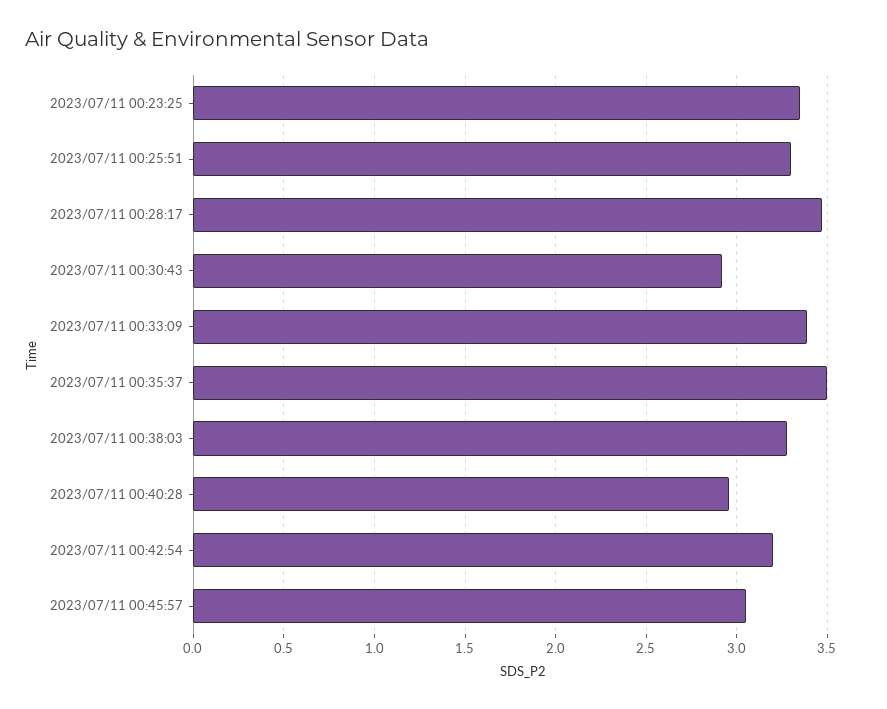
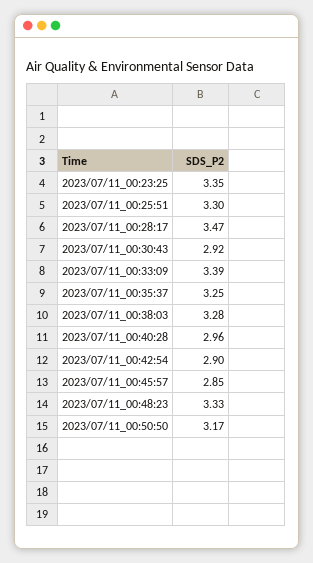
2023/07/11 00:35:37: 3.5 -> 3.25
2023/07/11 00:42:54: 3.2 -> 2.9
2023/07/11 00:45:57: 3.05 -> 2.85
2023/07/11_00:48:23: none -> 3.33
2023/07/11_00:50:50: none -> 3.17

